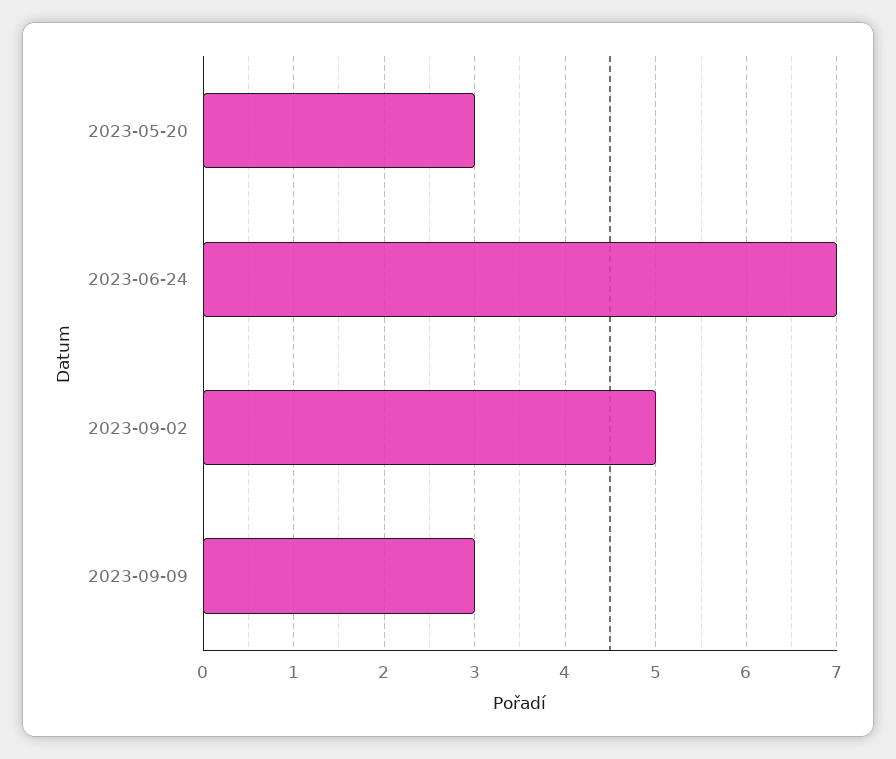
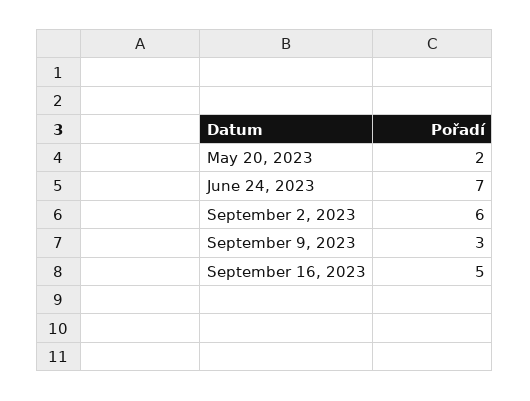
2023-05-20: 3 -> 2
2023-09-02: 5 -> 6
September 16, 2023: none -> 5

